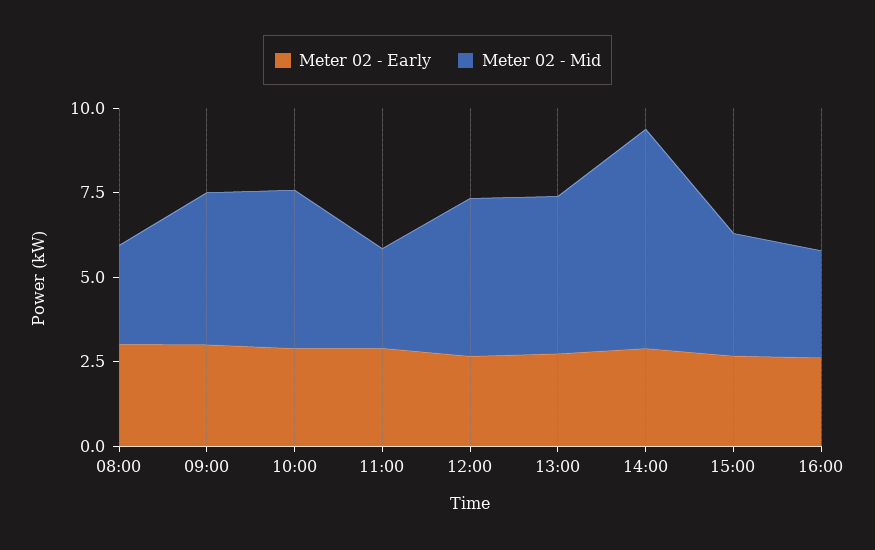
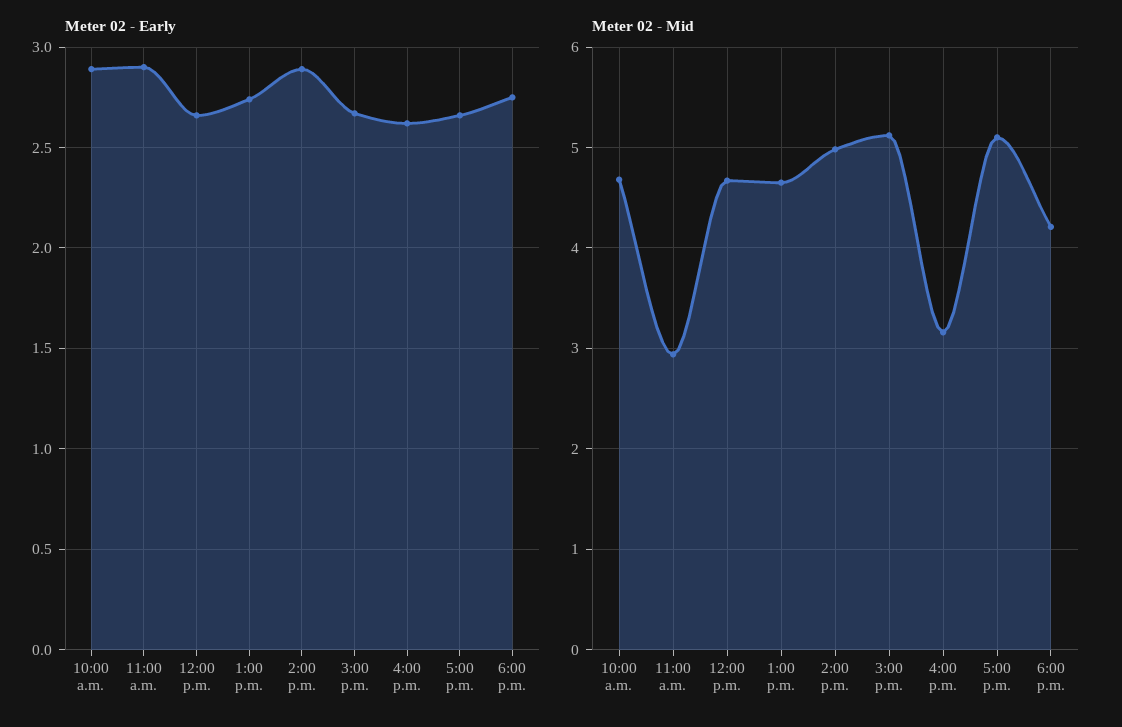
Meter 02 - Early, 08:00: 3 -> none
Meter 02 - Mid, 08:00: 3 -> none
Meter 02 - Early, 09:00: 3 -> none
Meter 02 - Mid, 09:00: 4.5 -> none
Meter 02 - Mid, 14:00: 6.5 -> 5
Meter 02 - Mid, 15:00: 3.5 -> 5.1
Meter 02 - Early, 5:00 p.m.: none -> 2.65
Meter 02 - Early, 6:00 p.m.: none -> 2.75
Meter 02 - Mid, 5:00 p.m.: none -> 5.1
Meter 02 - Mid, 6:00 p.m.: none -> 4.2

